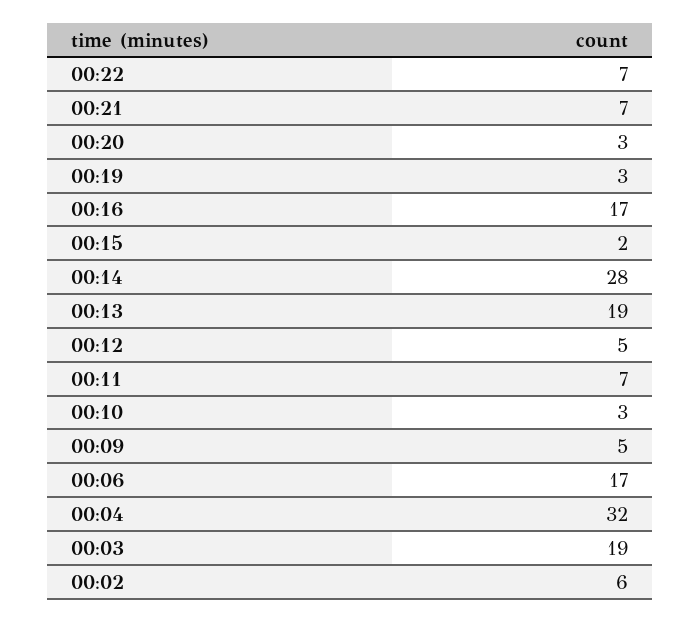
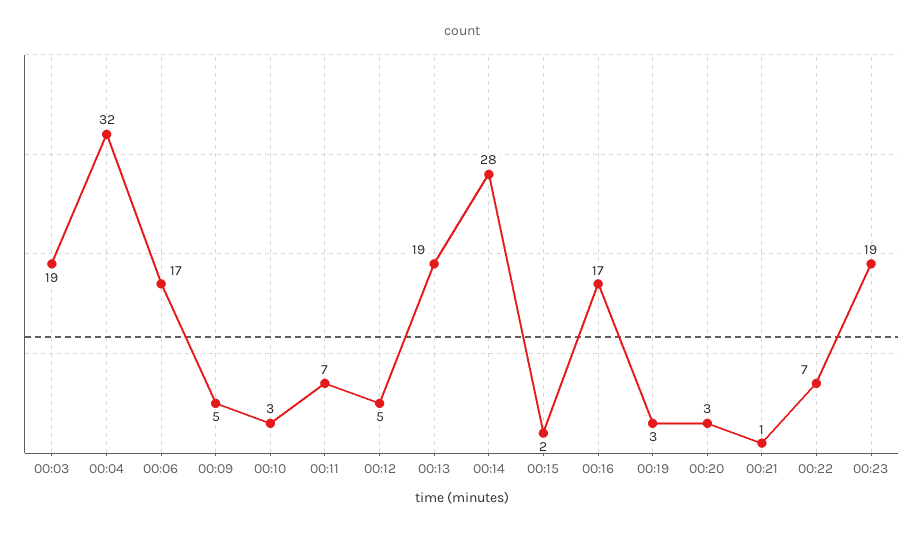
00:21: 7 -> 1
00:02: 6 -> none
00:23: none -> 19

